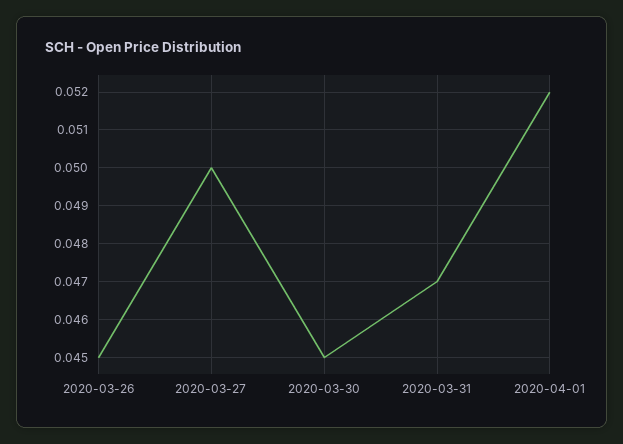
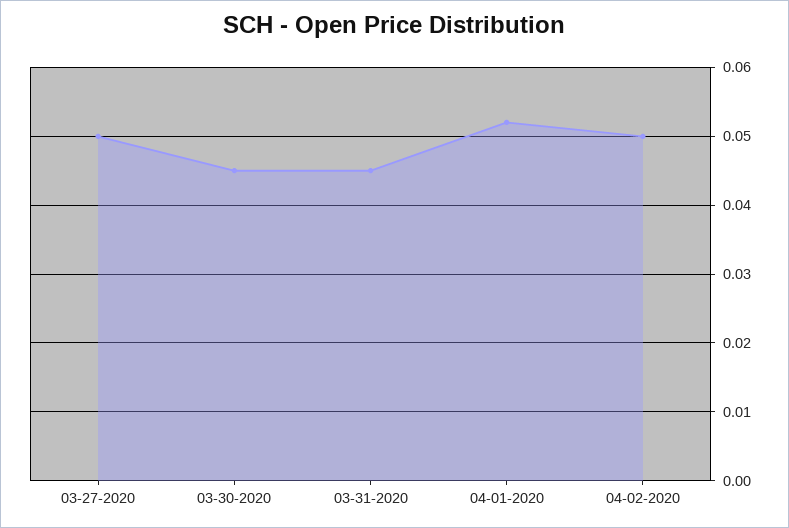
2020-03-26: 0.045 -> none
2020-03-31: 0.047 -> 0.045
04-02-2020: none -> 0.05

